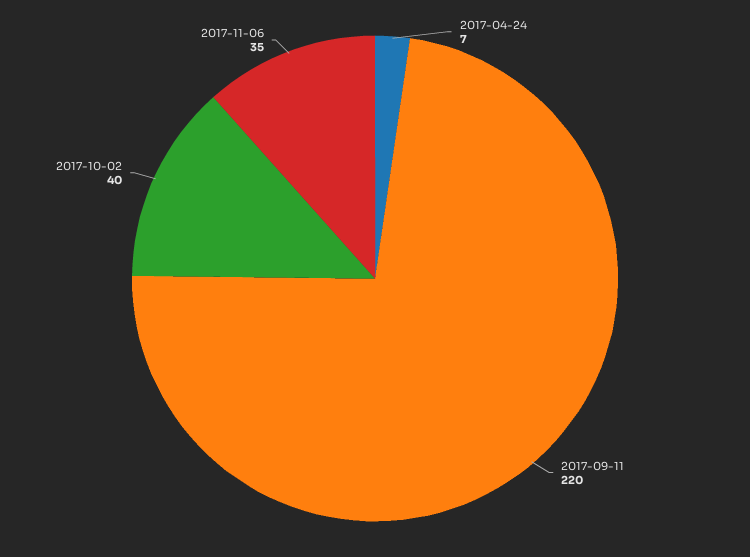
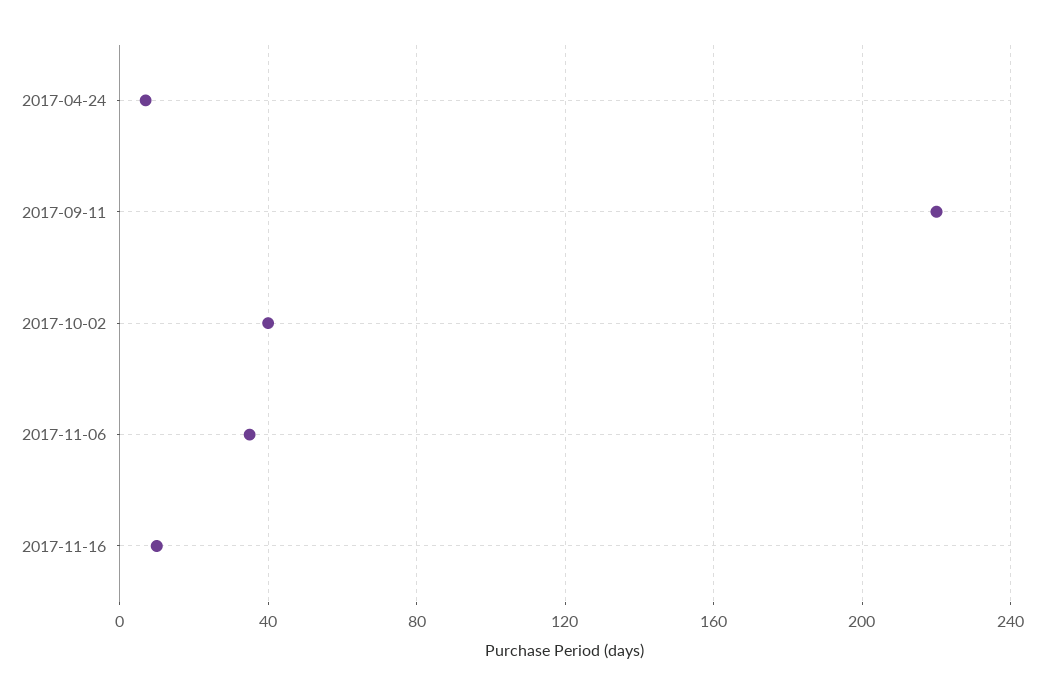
2017-11-16: none -> 10

